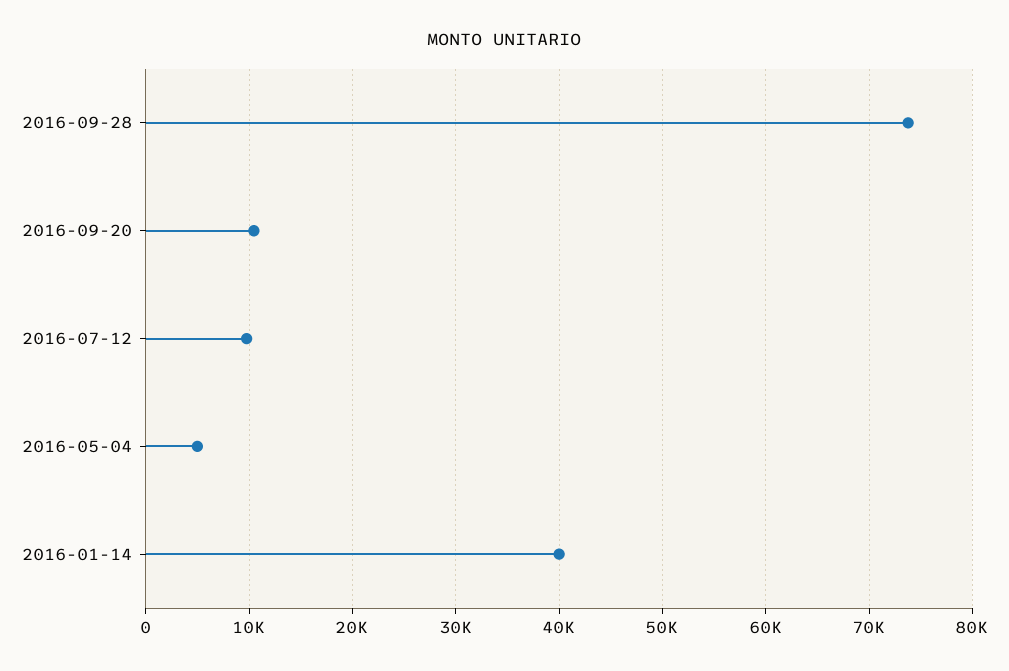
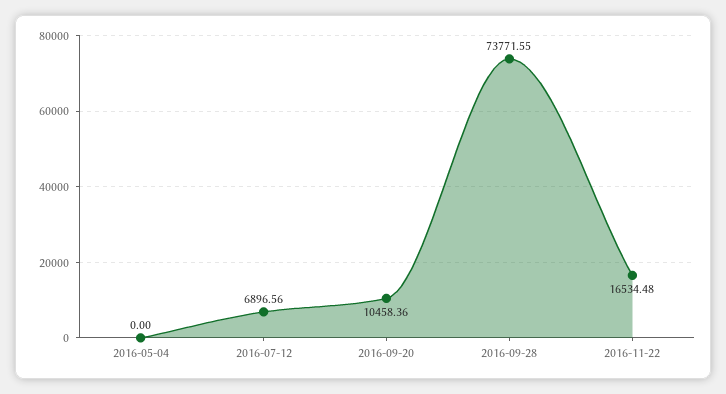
2016-07-12: 10000 -> 6896.56
2016-05-04: 5000 -> 0
2016-01-14: 40000 -> none
2016-11-22: none -> 16534.48

